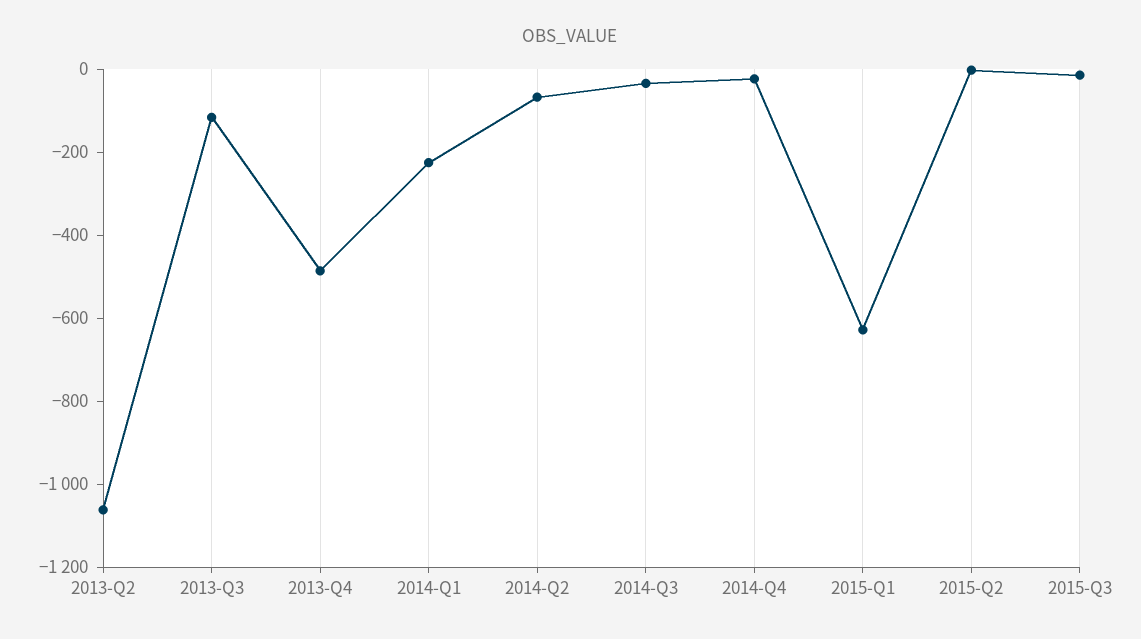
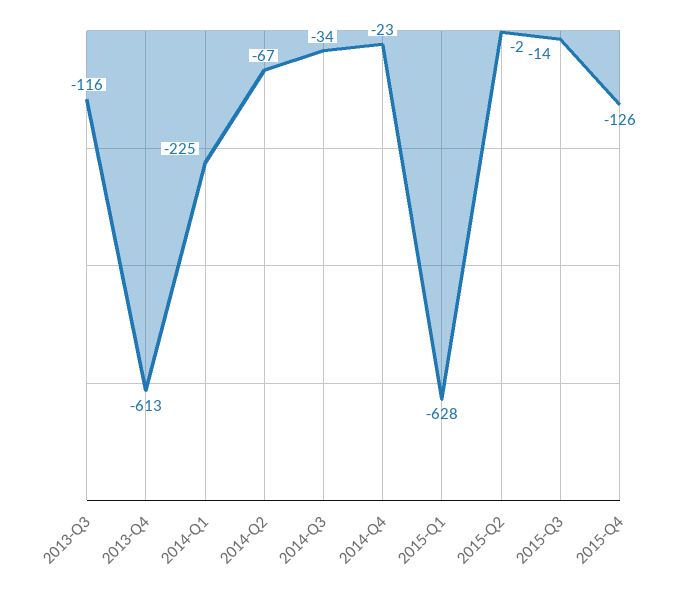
2013-Q2: -1050 -> none
2013-Q4: -500 -> -613
2015-Q4: none -> -126

